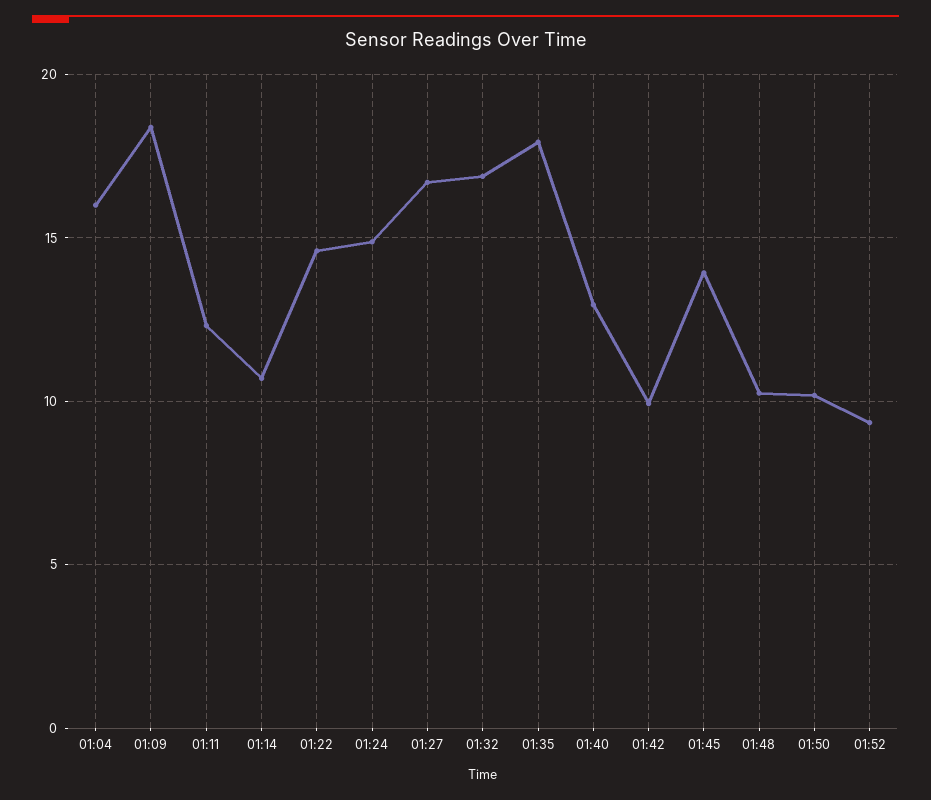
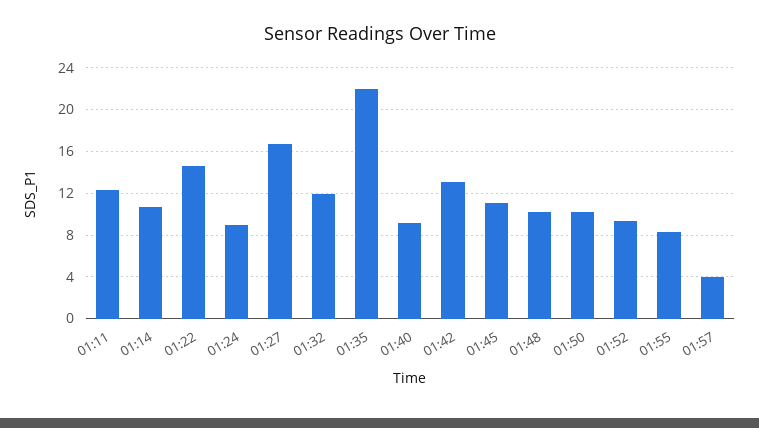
01:04: 16 -> none
01:09: 18.5 -> none
01:24: 15 -> 9
01:32: 17 -> 12
01:35: 18 -> 22
01:40: 13 -> 9
01:42: 10 -> 13
01:45: 14 -> 11
01:55: none -> 8
01:57: none -> 4

